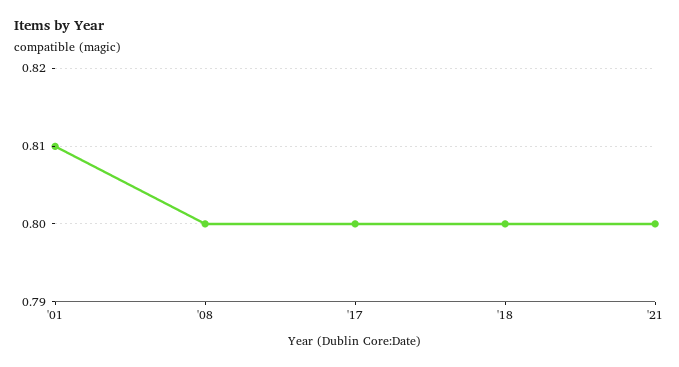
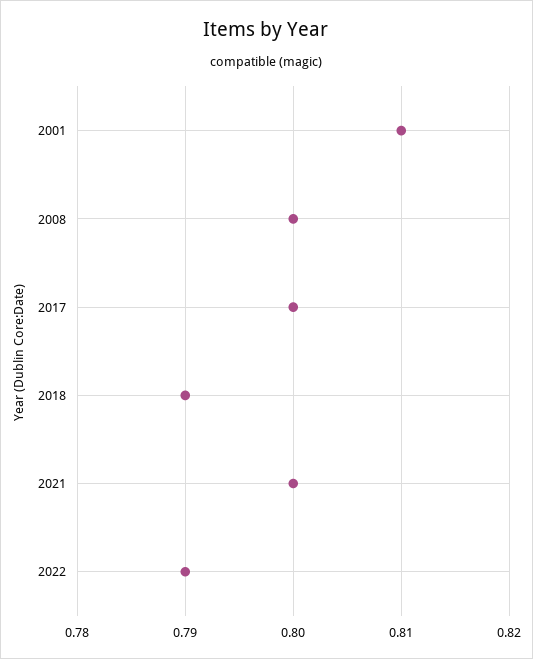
'18: 0.8 -> 0.79
2022: none -> 0.79

